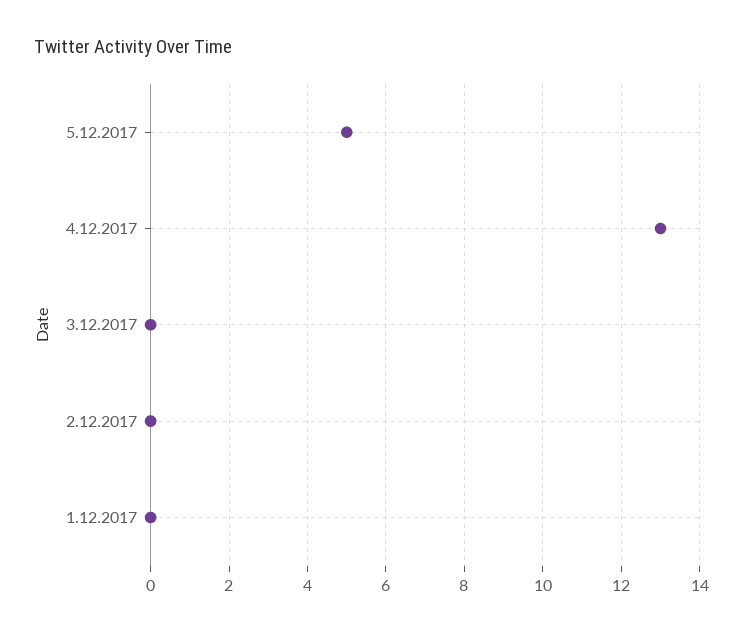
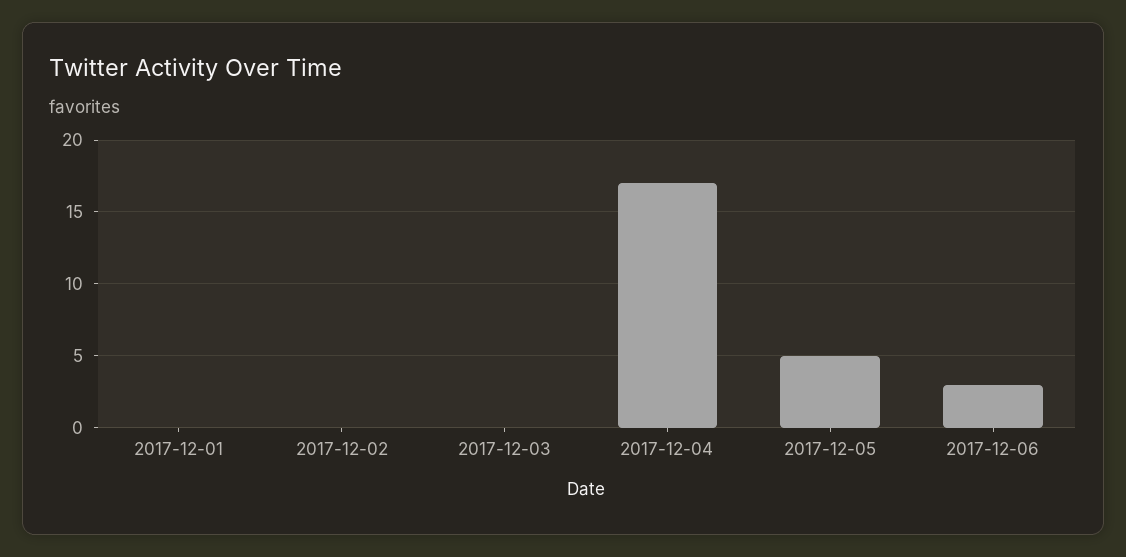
4.12.2017: 13 -> 17
2017-12-06: none -> 3

